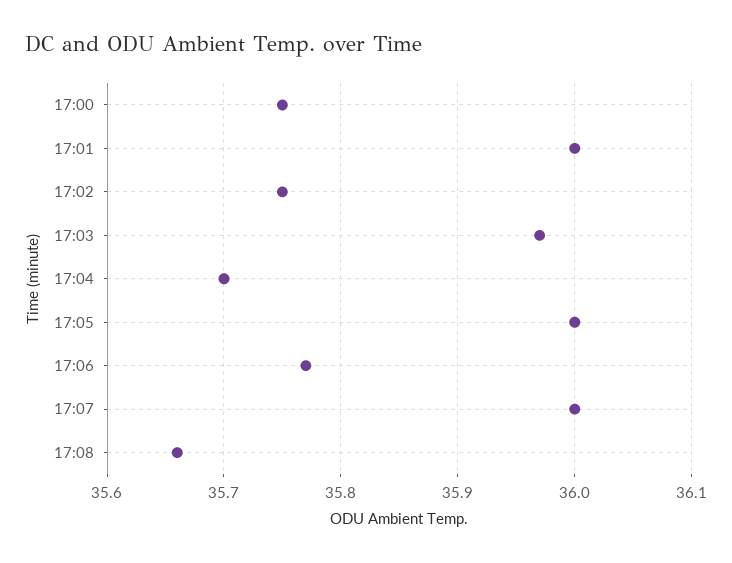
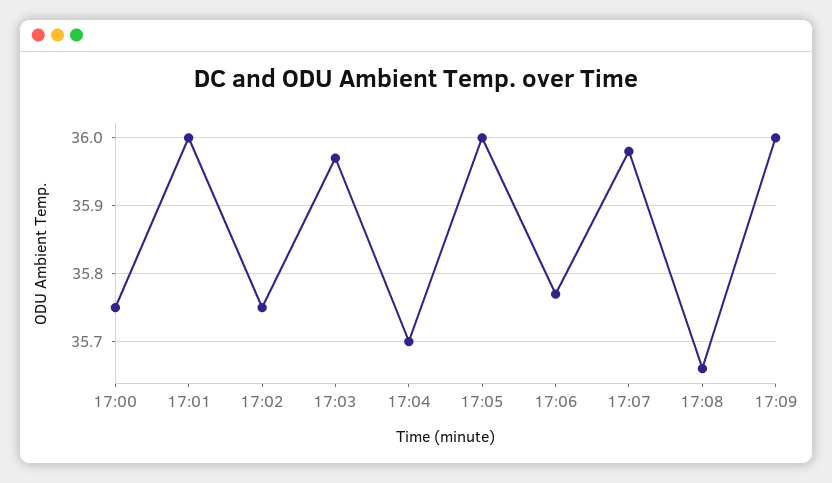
17:07: 36 -> 35.98
17:09: none -> 36

